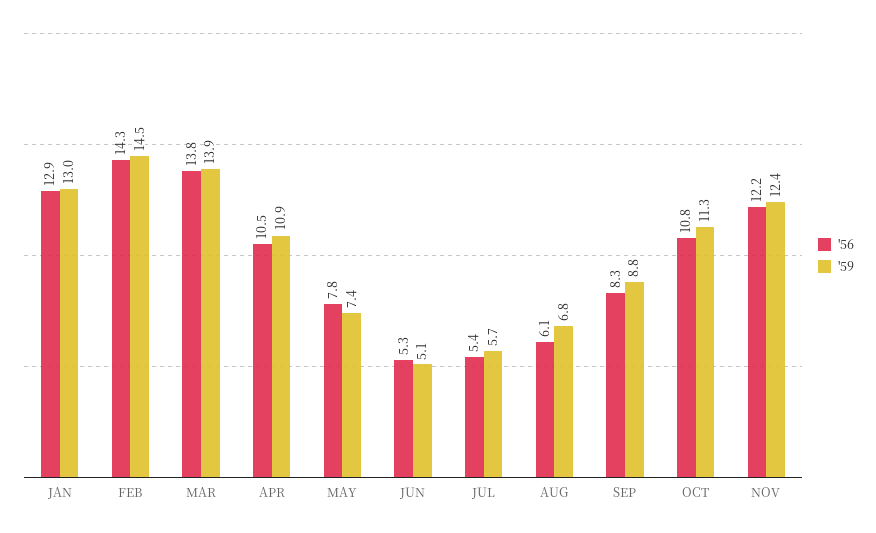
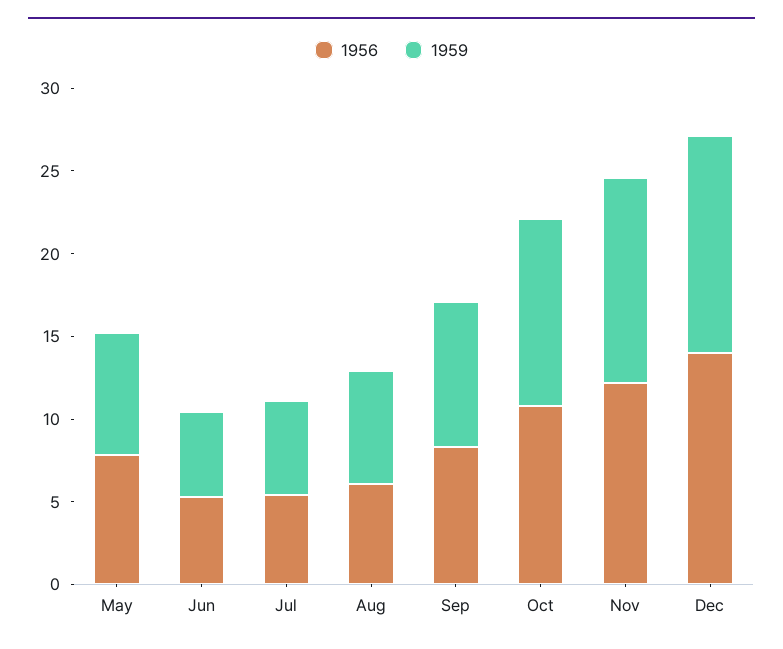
'56, JAN: 12.9 -> none
'59, JAN: 13 -> none
'56, FEB: 14.3 -> none
'59, FEB: 14.5 -> none
'56, MAR: 13.8 -> none
'59, MAR: 13.9 -> none
'56, APR: 10.5 -> none
'59, APR: 10.9 -> none
'56, Dec: none -> 14
'59, Dec: none -> 13

